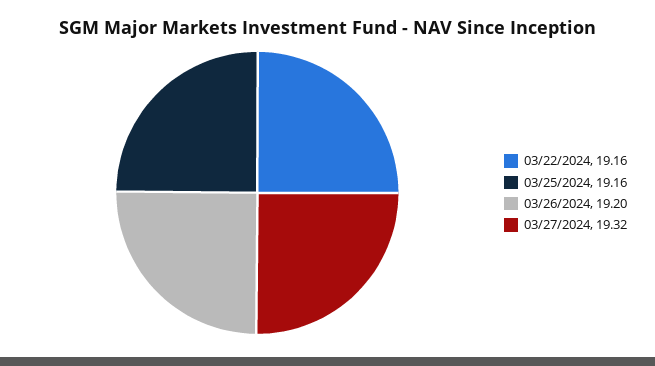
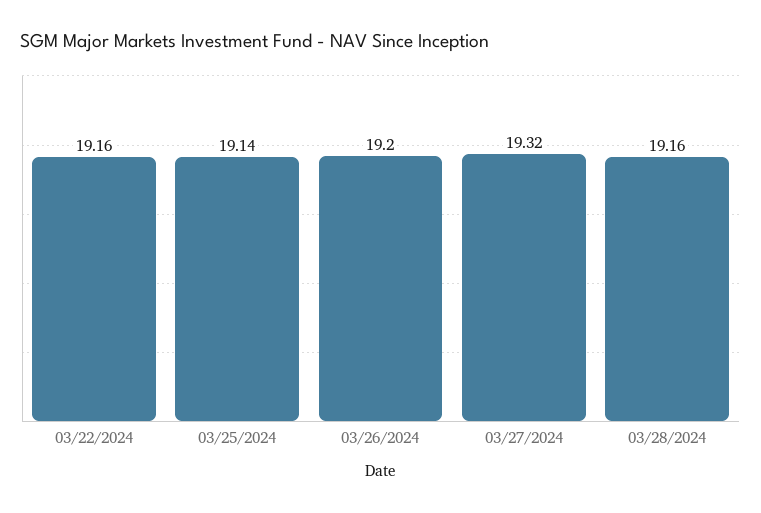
03/25/2024: 19.16 -> 19.14
03/28/2024: none -> 19.16

